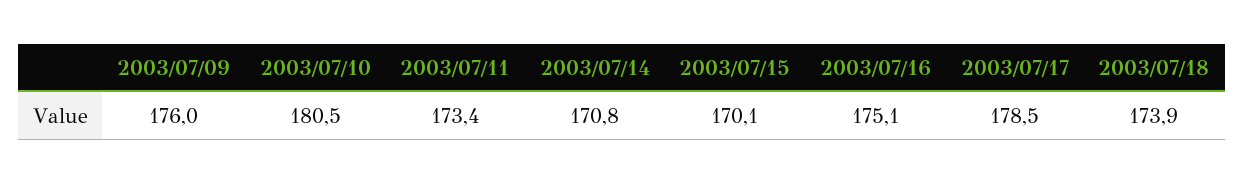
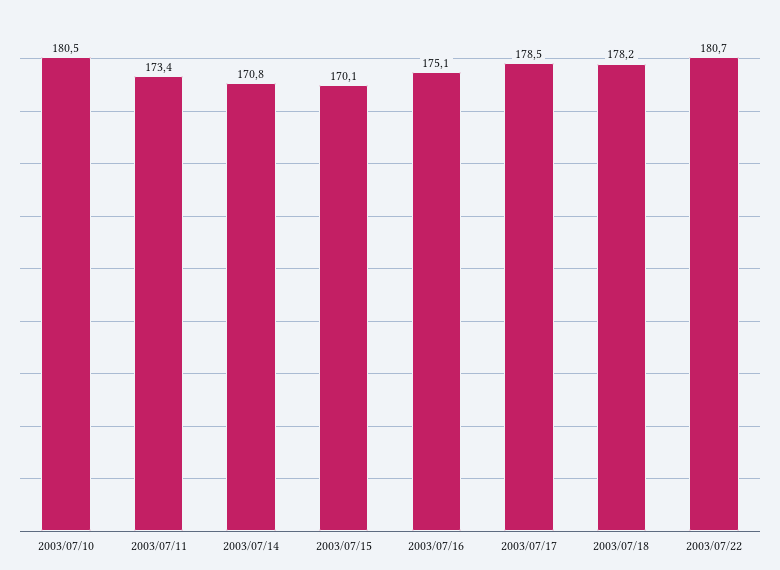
2003/07/09: 176 -> none
2003/07/18: 173.9 -> 178.2
2003/07/22: none -> 180.7

